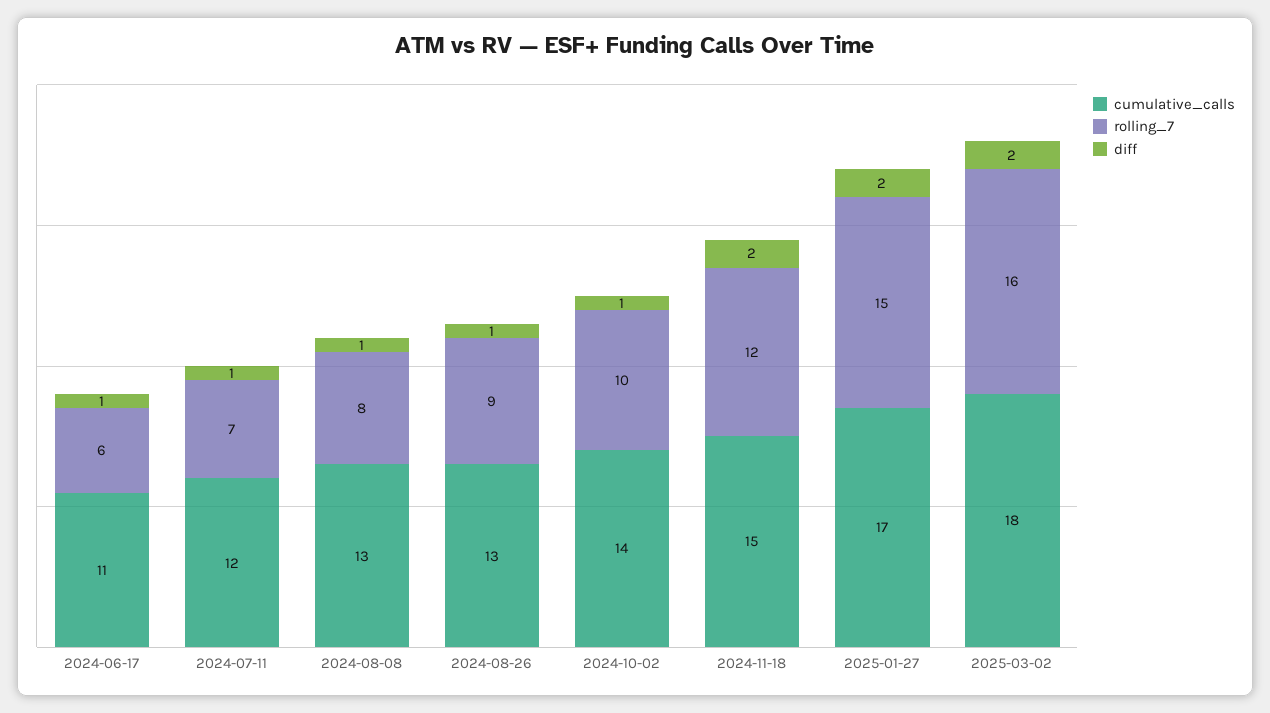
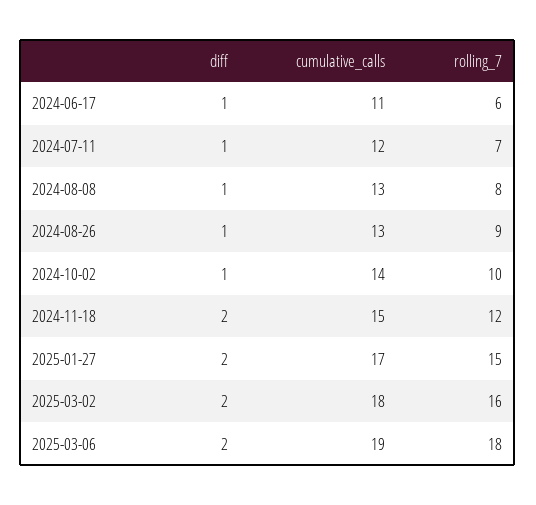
diff, 2025-03-06: none -> 2
cumulative_calls, 2025-03-06: none -> 19
rolling_7, 2025-03-06: none -> 18

